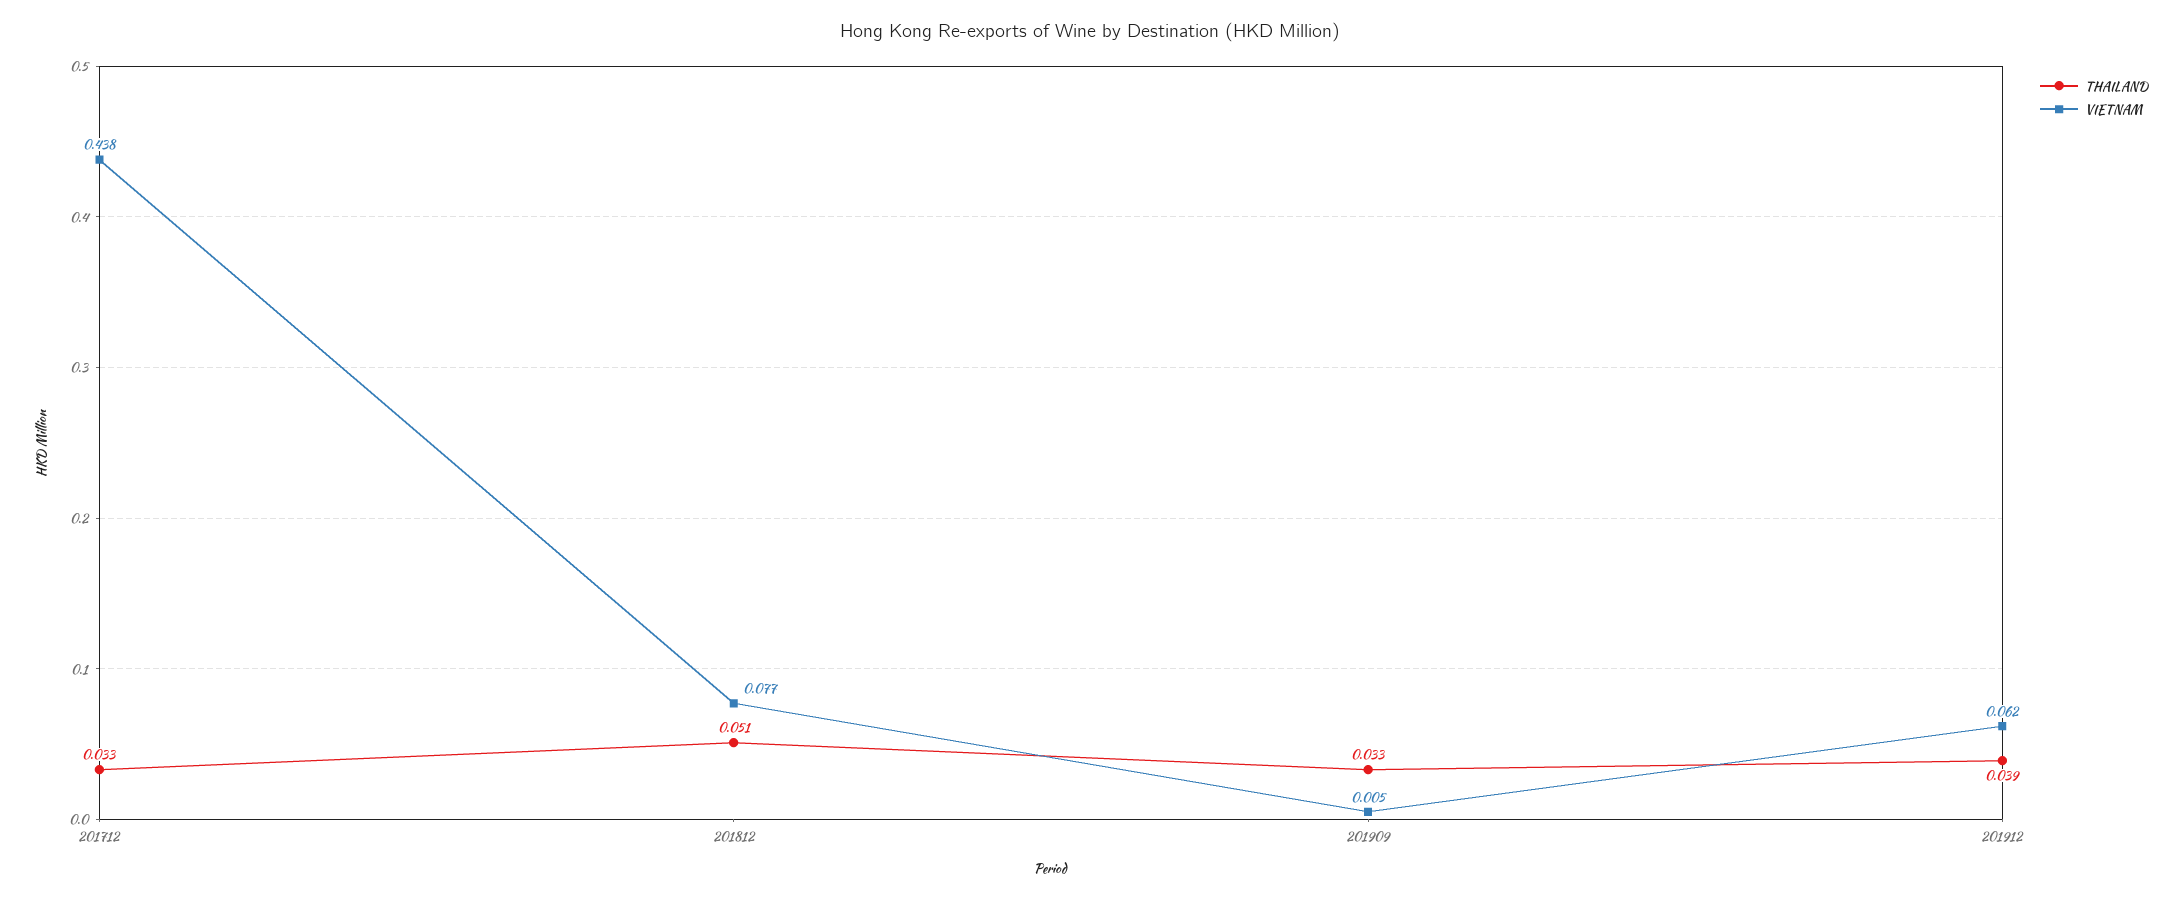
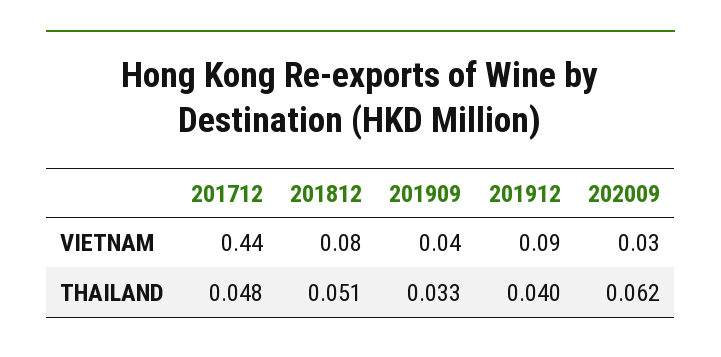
THAILAND, 201712: 0.033 -> 0.048
VIETNAM, 201909: 0.005 -> 0.04
THAILAND, 201912: 0.039 -> 0.04
VIETNAM, 201912: 0.062 -> 0.09
VIETNAM, 202009: none -> 0.03
THAILAND, 202009: none -> 0.062

